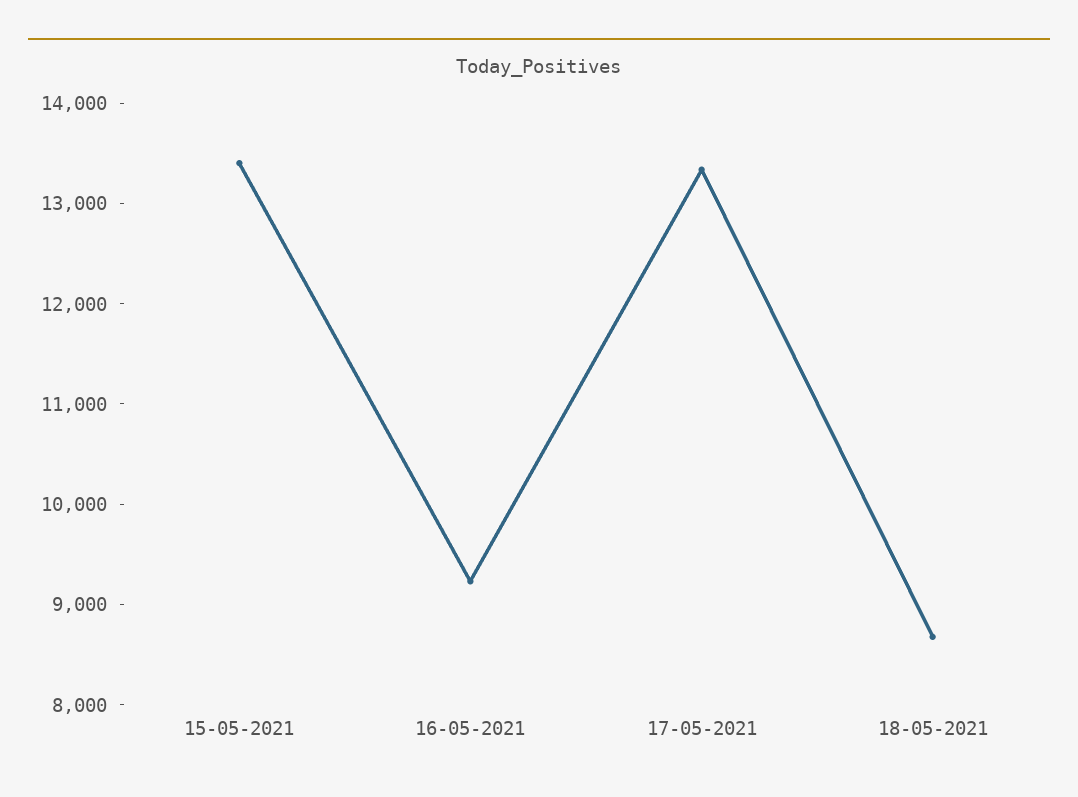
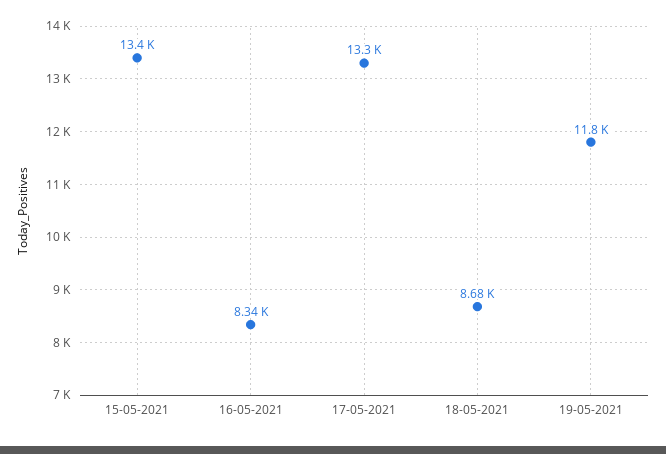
16-05-2021: 9200 -> 8340
19-05-2021: none -> 11800

